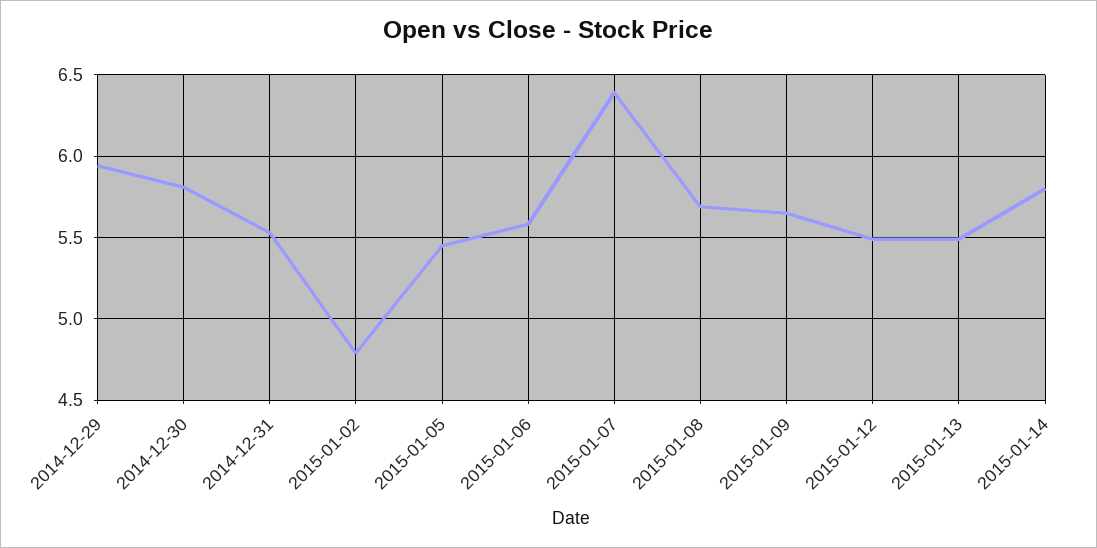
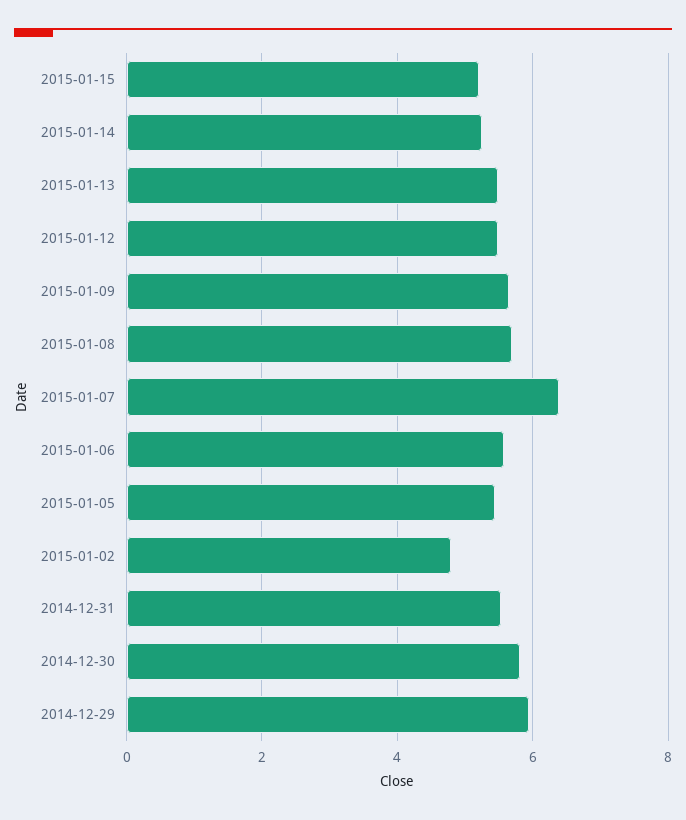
2015-01-14: 5.8 -> 5.2
2015-01-15: none -> 5.2

